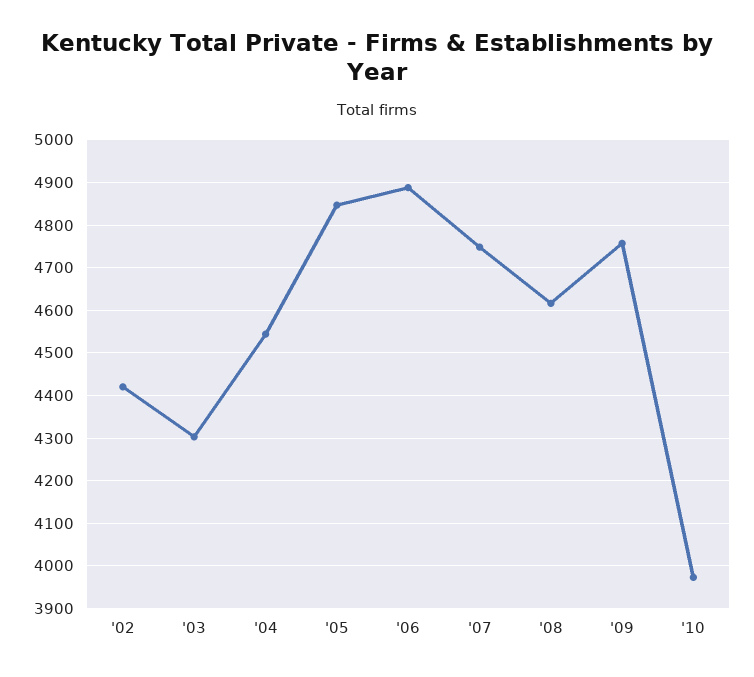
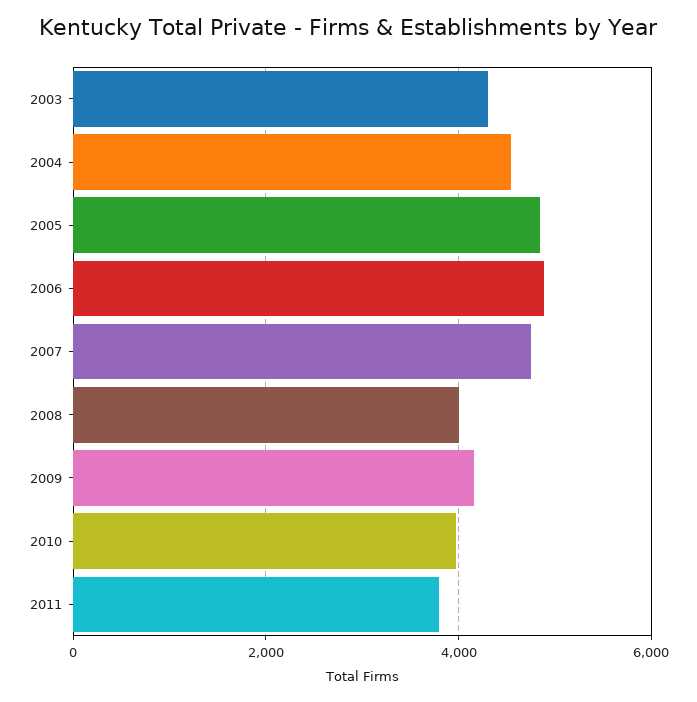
'02: 4420 -> none
'08: 4620 -> 4000
'09: 4760 -> 4200
2011: none -> 3800

